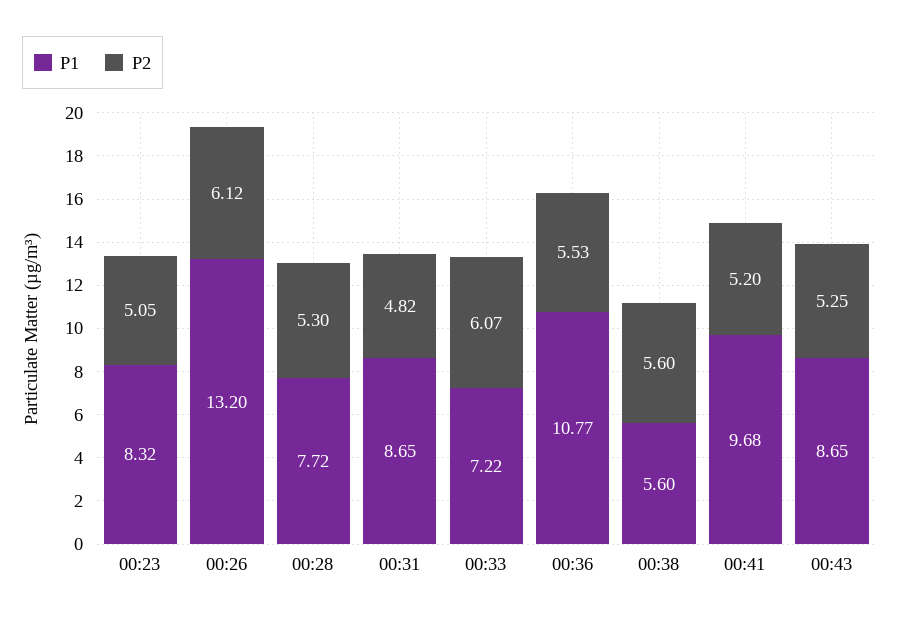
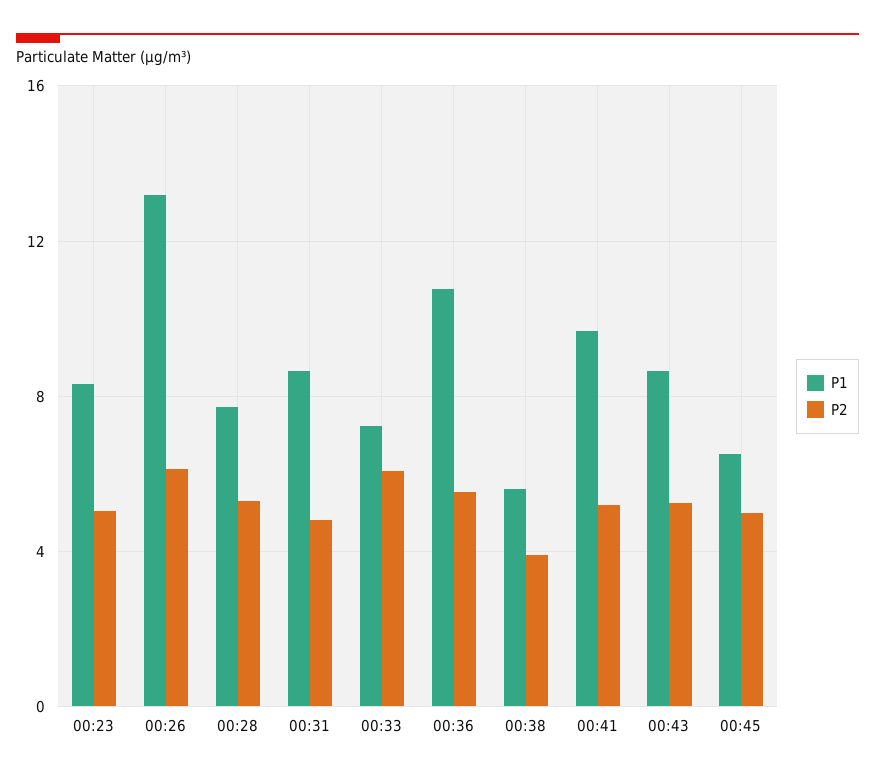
P2, 00:38: 5.6 -> 4
P1, 00:45: none -> 6.5
P2, 00:45: none -> 5

